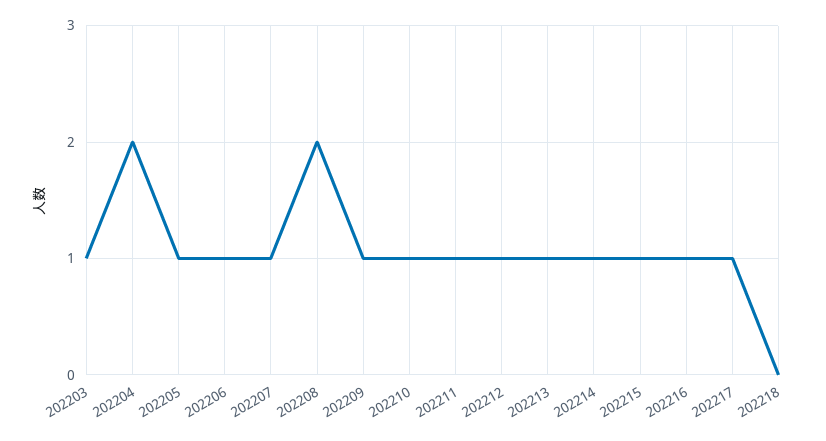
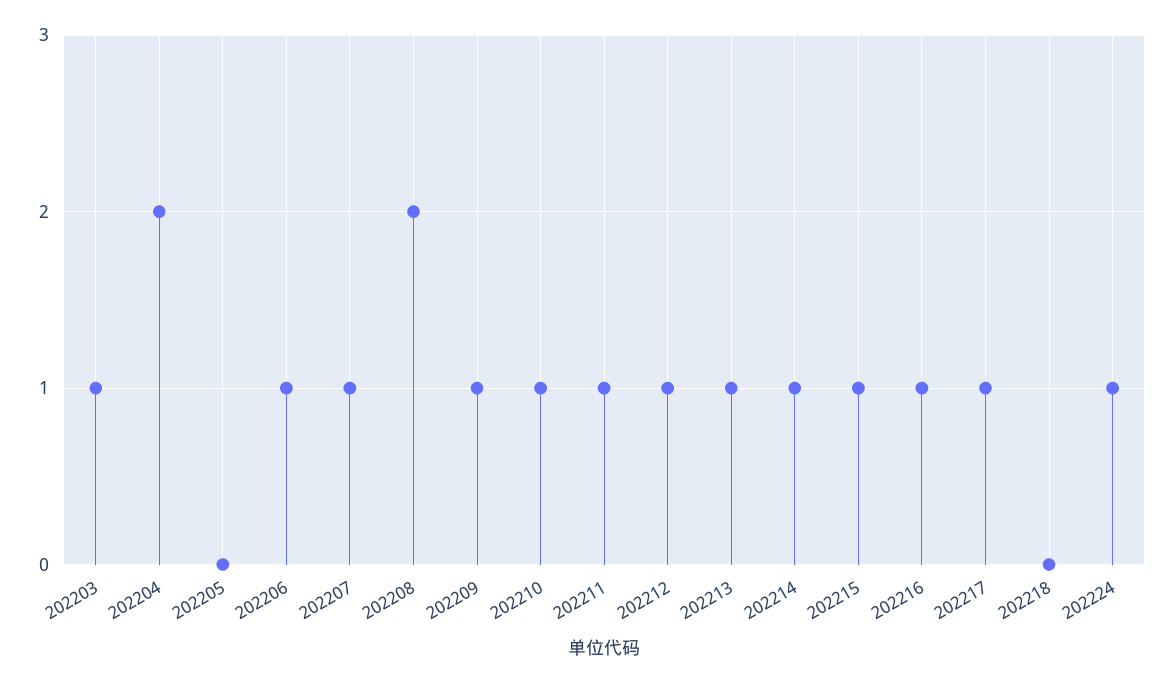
202205: 1 -> 0
202224: none -> 1

